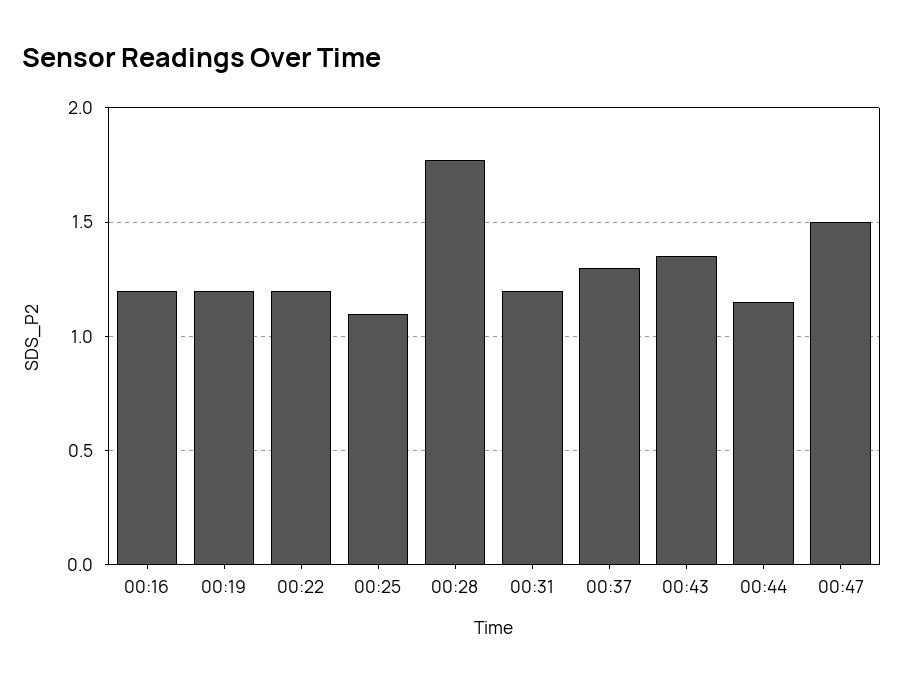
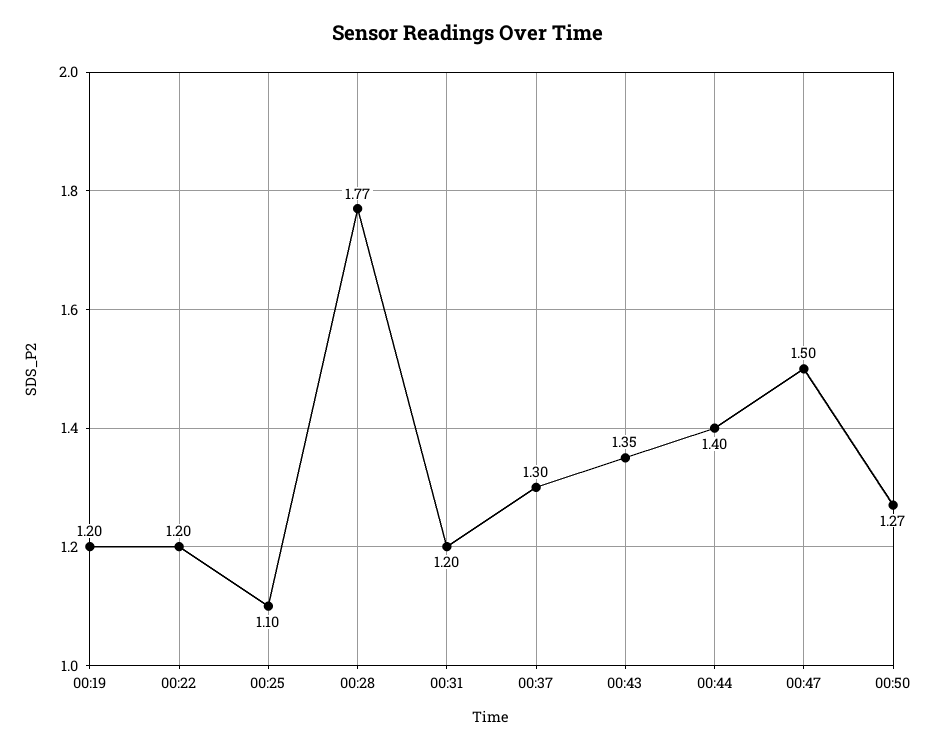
00:16: 1.2 -> none
00:44: 1.15 -> 1.4
00:50: none -> 1.27

